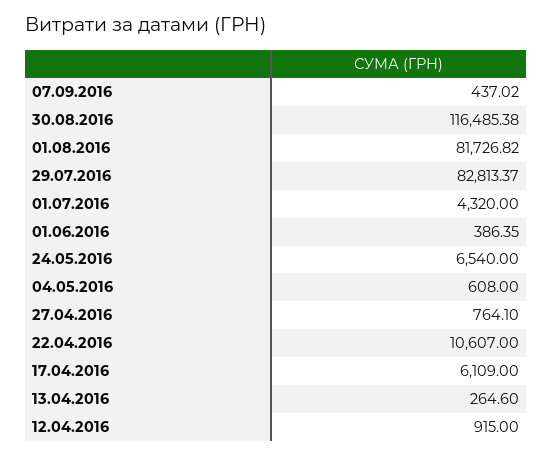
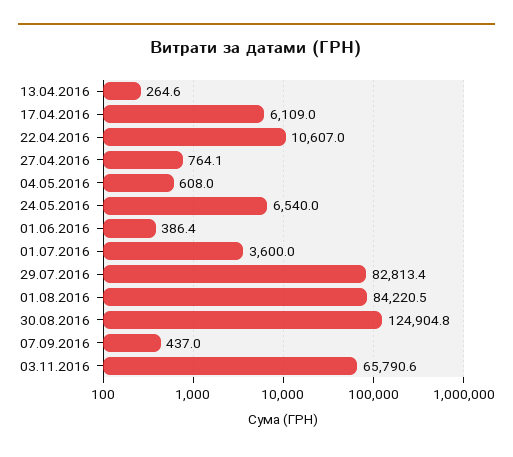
30.08.2016: 116485.38 -> 124904.8
01.08.2016: 81726.82 -> 84220.5
01.07.2016: 4320 -> 3600
12.04.2016: 915 -> none
03.11.2016: none -> 65790.6

